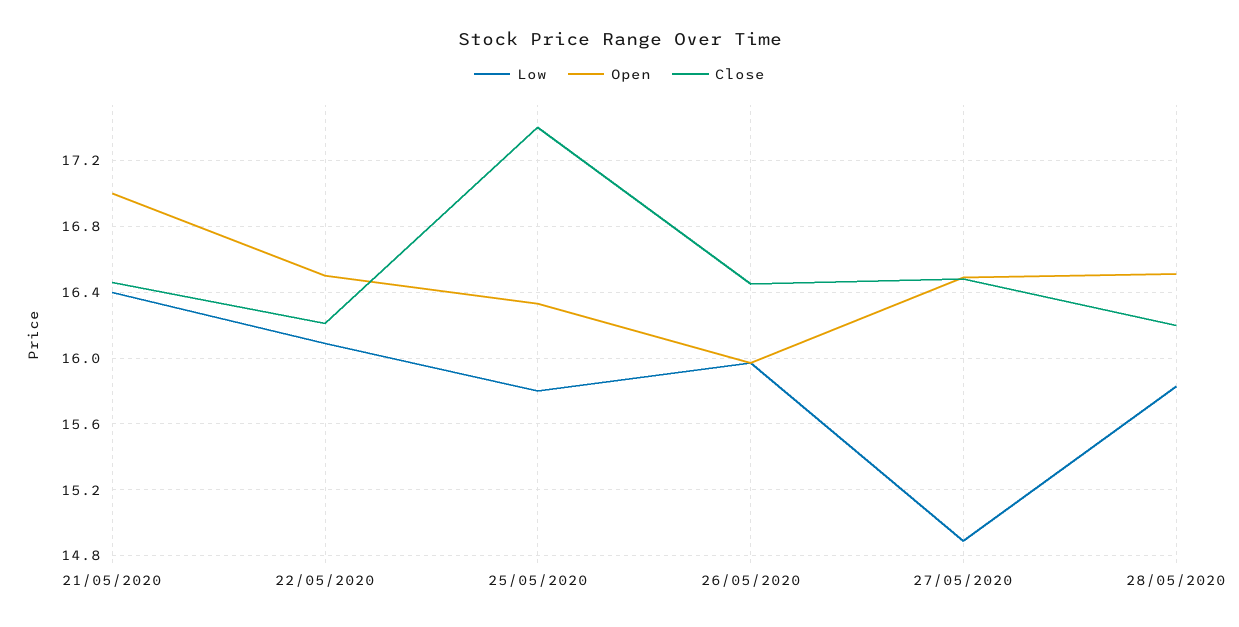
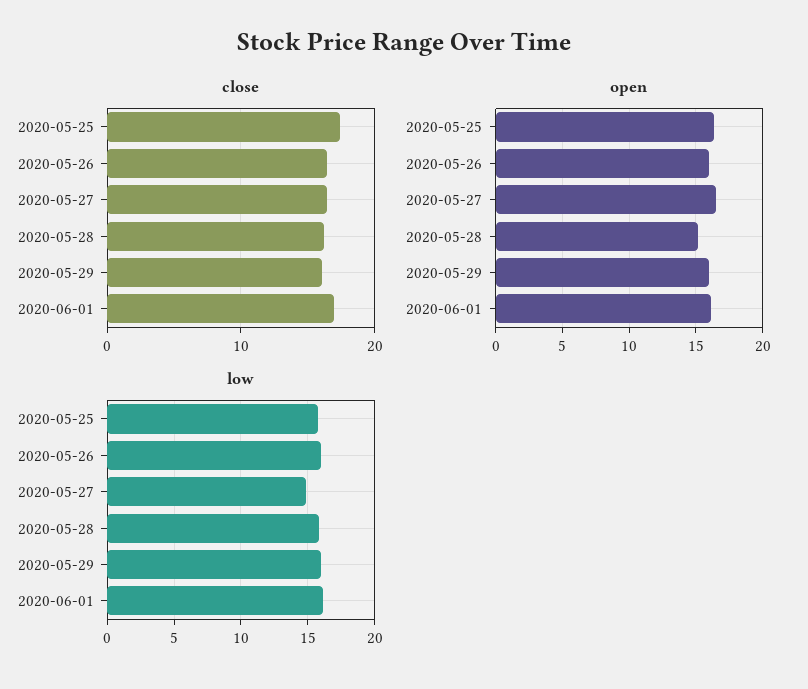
Low, 21/05/2020: 16.4 -> none
Open, 21/05/2020: 17 -> none
Close, 21/05/2020: 16.45 -> none
Low, 22/05/2020: 16.1 -> none
Open, 22/05/2020: 16.5 -> none
Close, 22/05/2020: 16.2 -> none
Open, 28/05/2020: 16.5 -> 15
Close, 2020-05-29: none -> 16
Close, 2020-06-01: none -> 17
Open, 2020-05-29: none -> 16
Open, 2020-06-01: none -> 16
Low, 2020-05-29: none -> 16
Low, 2020-06-01: none -> 16

